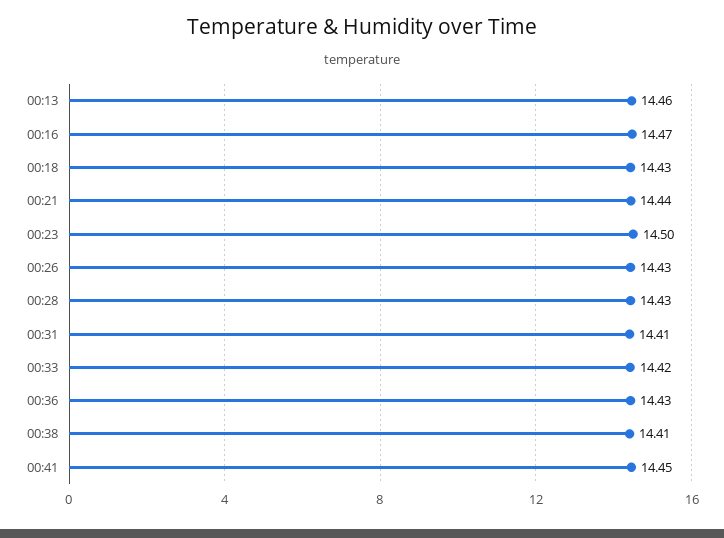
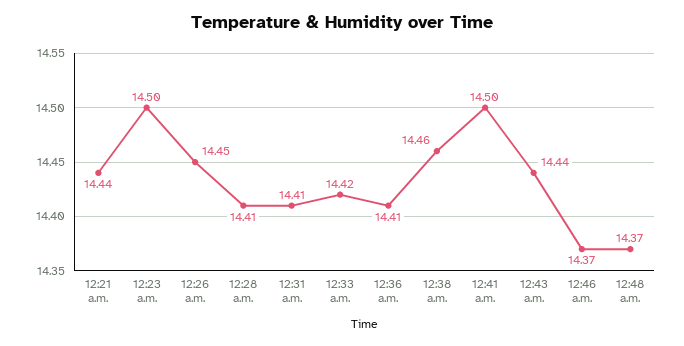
00:13: 14.46 -> none
00:16: 14.47 -> none
00:18: 14.43 -> none
00:26: 14.43 -> 14.45
00:28: 14.43 -> 14.41
00:36: 14.43 -> 14.41
00:38: 14.41 -> 14.46
00:41: 14.45 -> 14.5
12:43 a.m.: none -> 14.44
12:46 a.m.: none -> 14.37
12:48 a.m.: none -> 14.37

